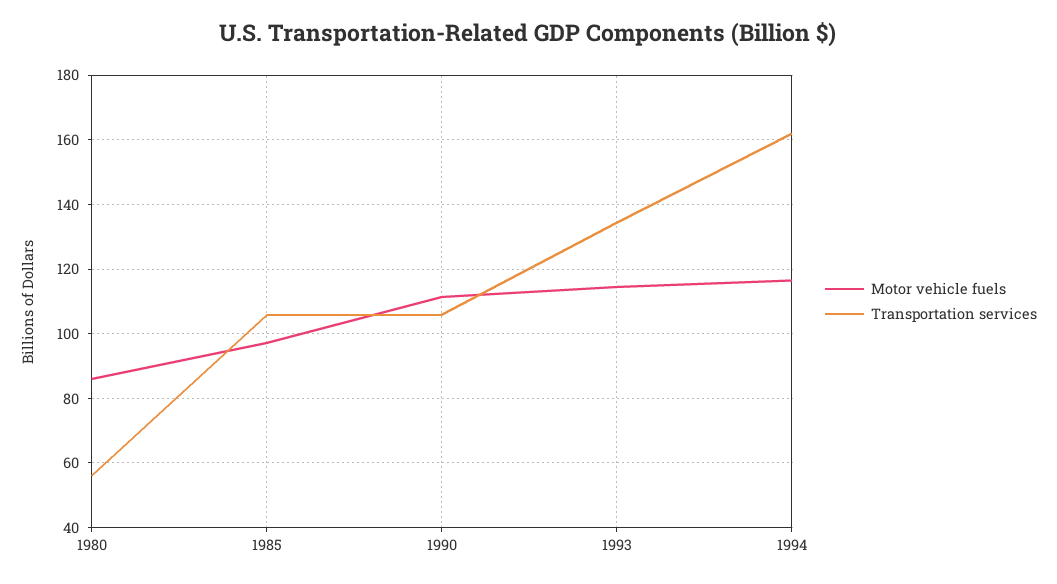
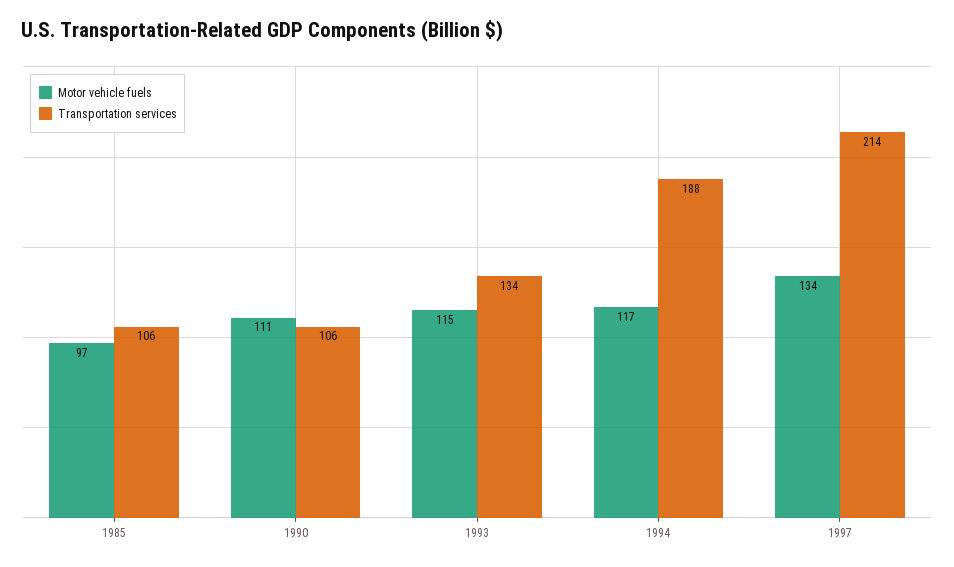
Motor vehicle fuels, 1980: 86 -> none
Transportation services, 1980: 56 -> none
Transportation services, 1994: 162 -> 188
Motor vehicle fuels, 1997: none -> 134
Transportation services, 1997: none -> 214

